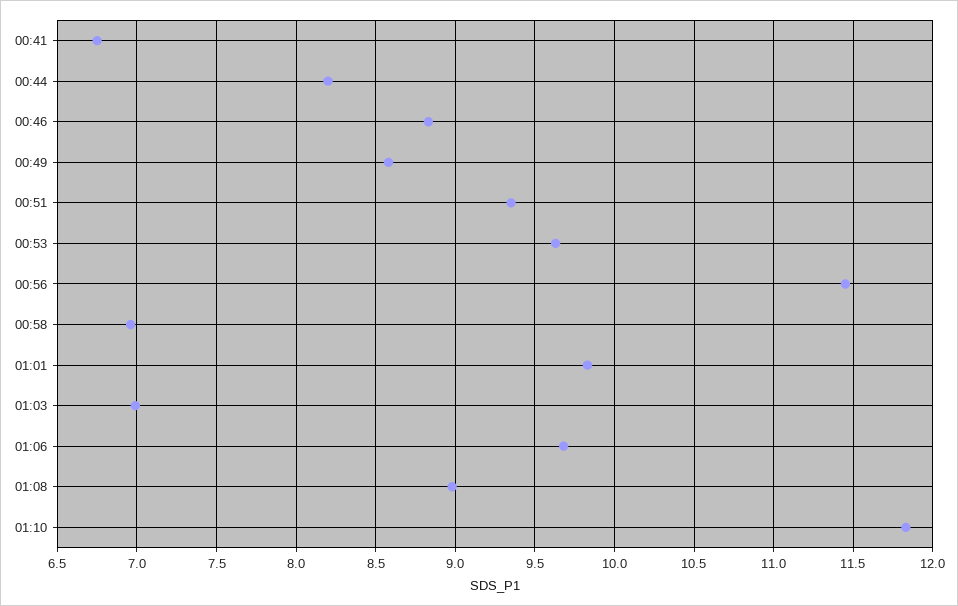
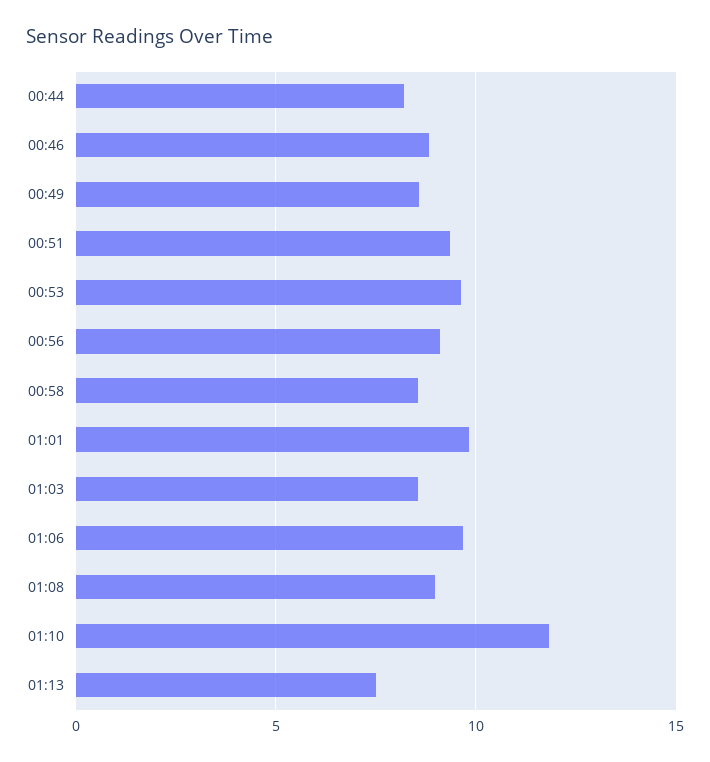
00:41: 6.75 -> none
00:56: 11.45 -> 9
00:58: 6.95 -> 8.5
01:03: 7 -> 8.5
01:13: none -> 7.5

